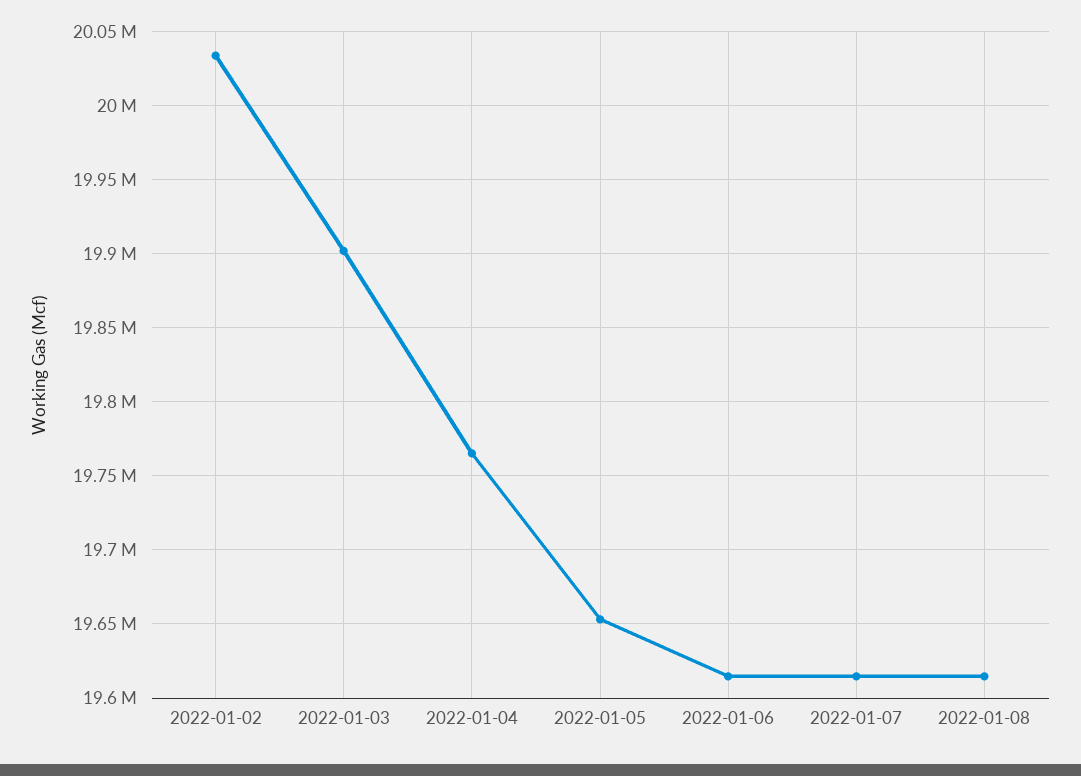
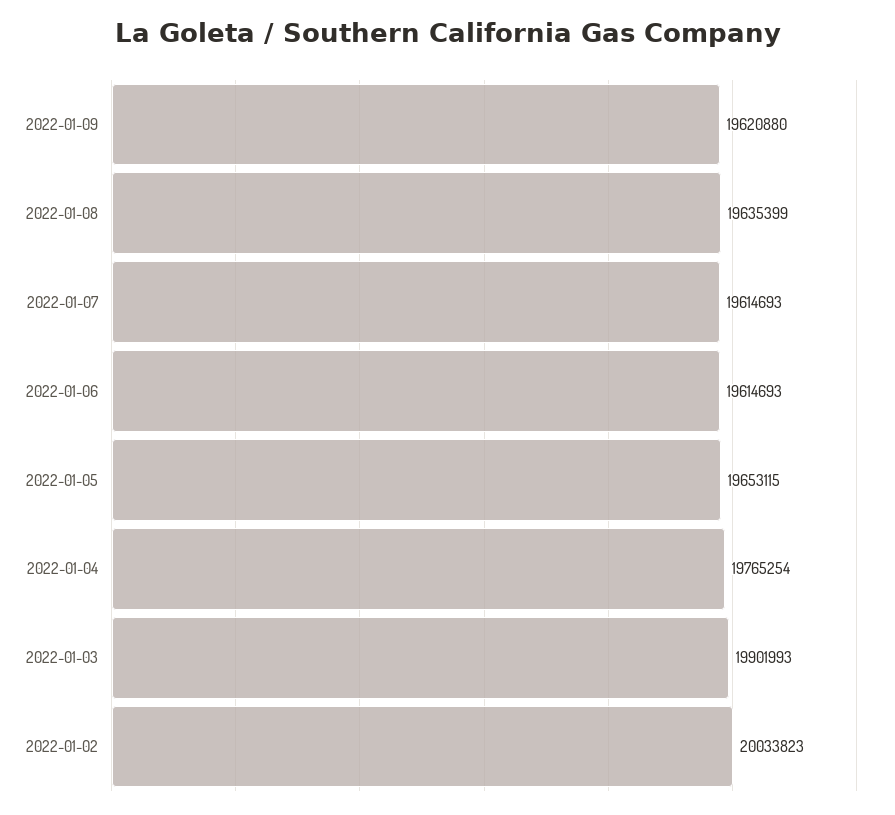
2022-01-08: 19615000 -> 19635399
2022-01-09: none -> 19620880

